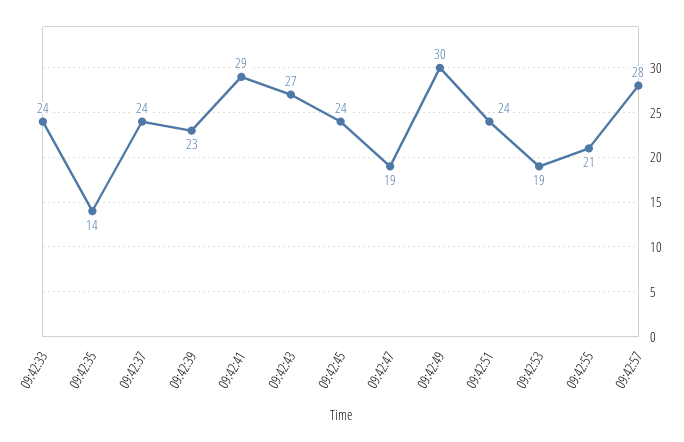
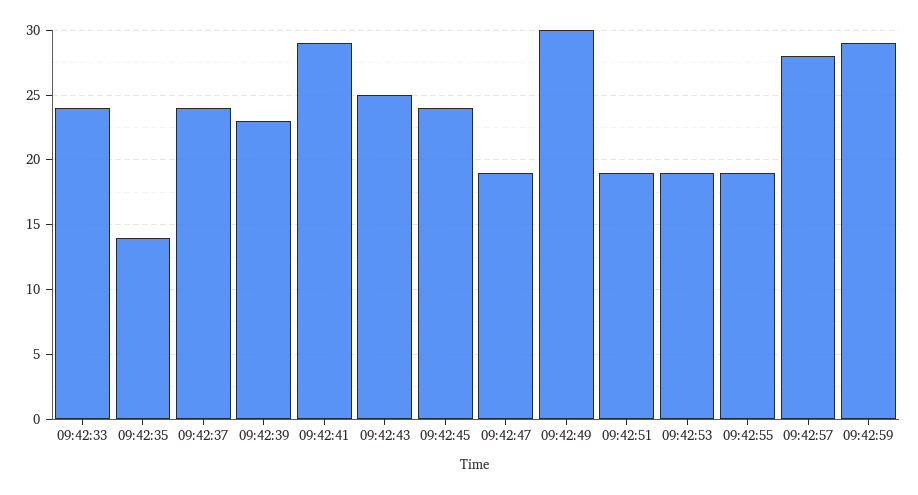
09:42:43: 27 -> 25
09:42:51: 24 -> 19
09:42:55: 21 -> 19
09:42:59: none -> 29

